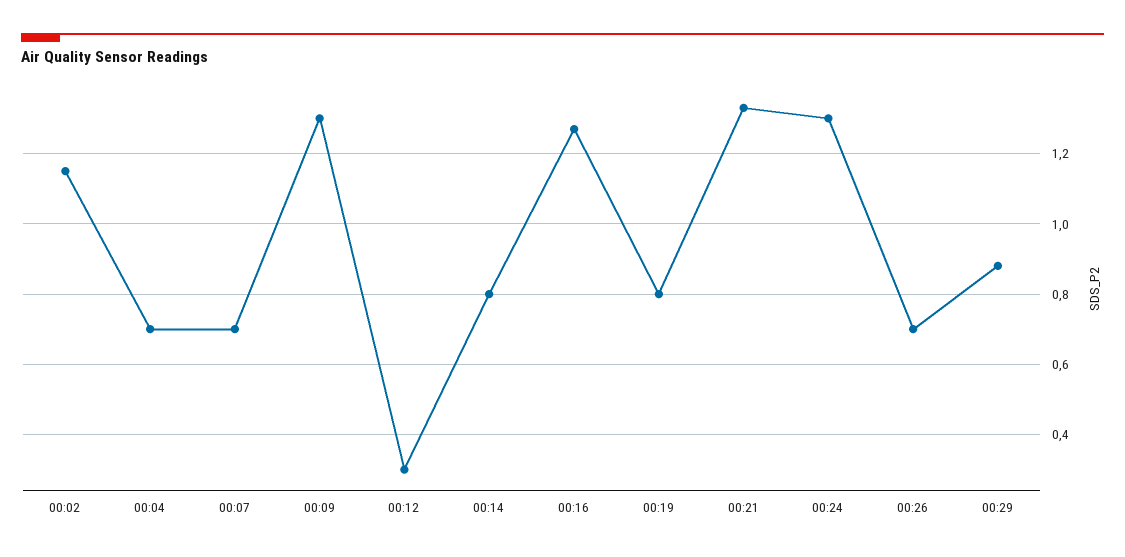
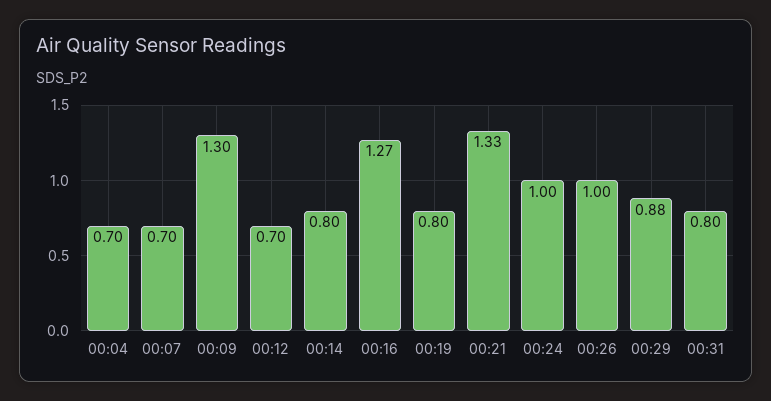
00:02: 1.15 -> none
00:12: 0.3 -> 0.7
00:24: 1.3 -> 1
00:26: 0.7 -> 1
00:31: none -> 0.8

